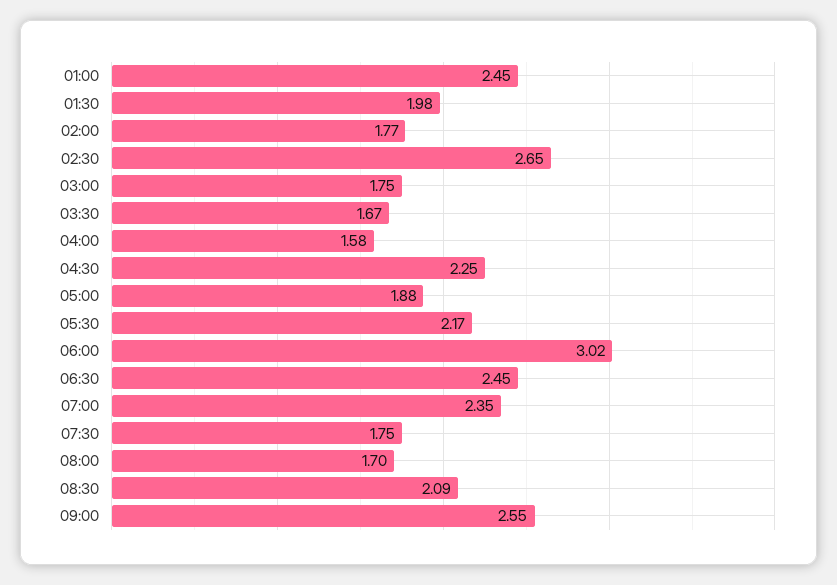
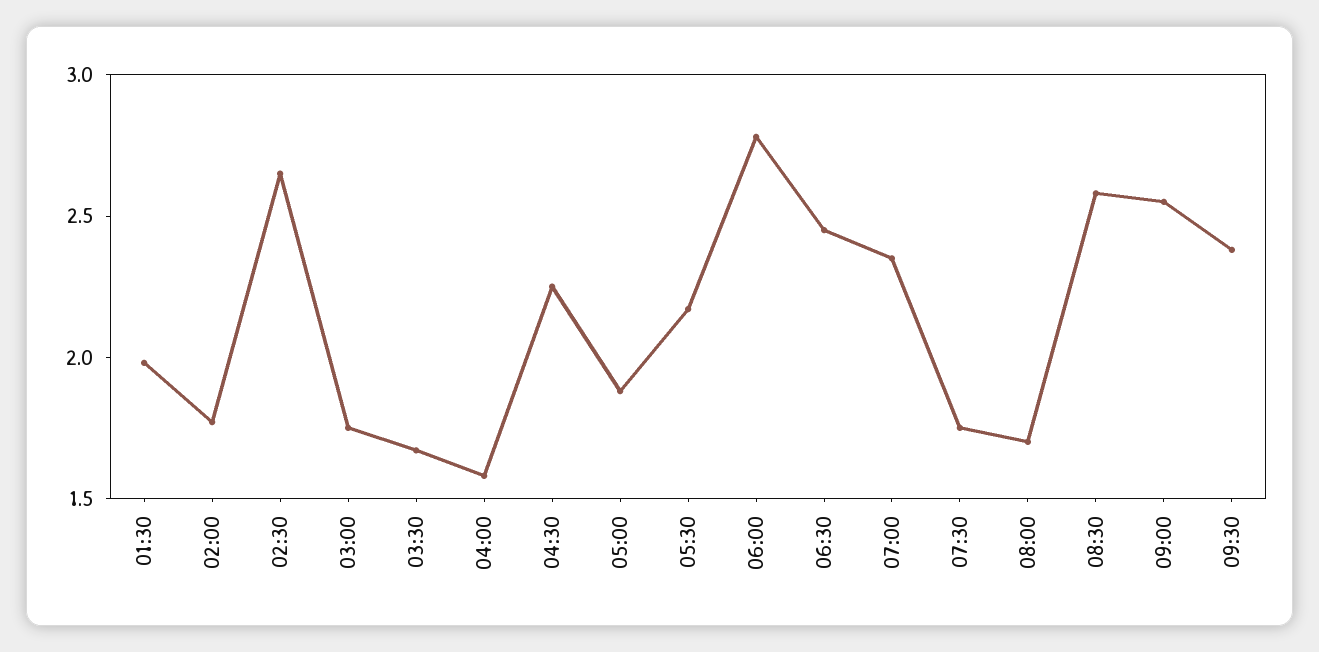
01:00: 2.45 -> none
06:00: 3.02 -> 2.8
08:30: 2.09 -> 2.6
09:30: none -> 2.4

